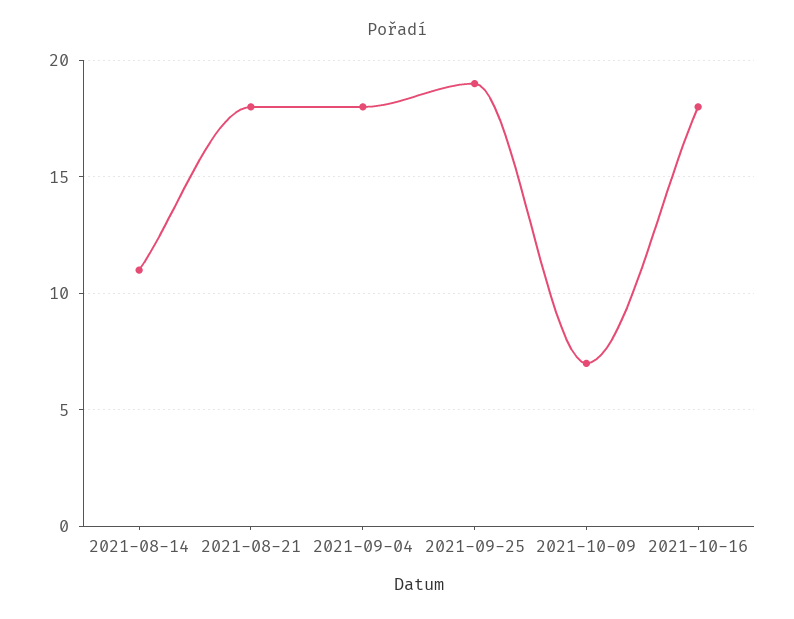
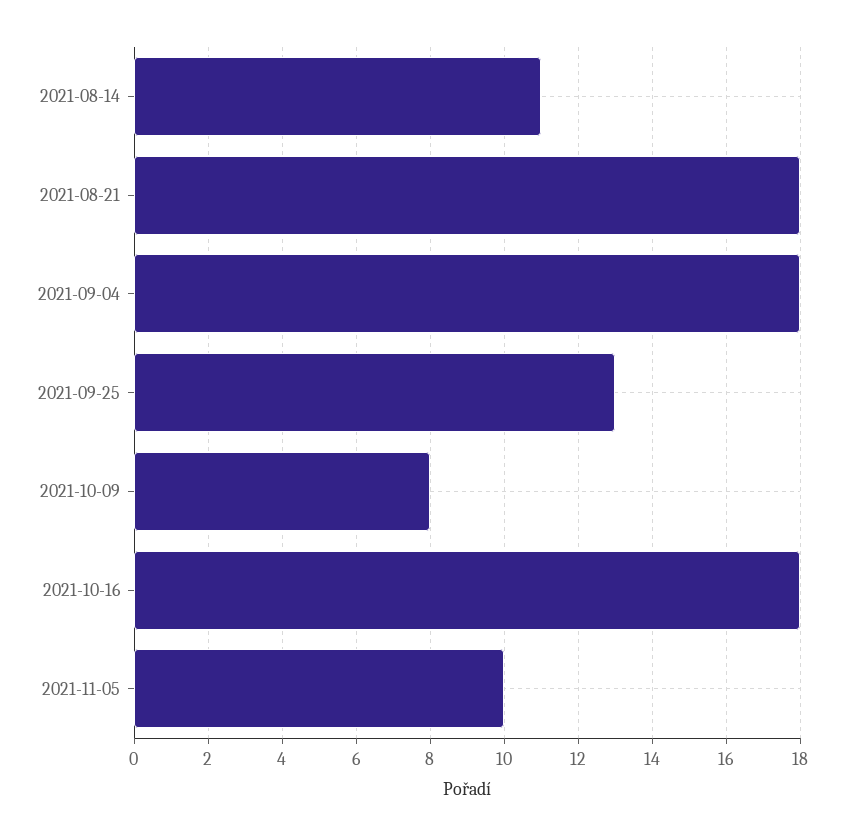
2021-09-25: 19 -> 13
2021-10-09: 7 -> 8
2021-11-05: none -> 10

